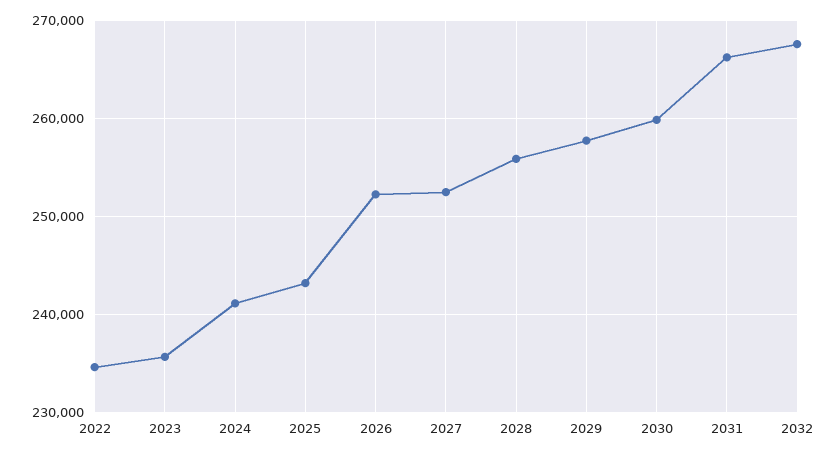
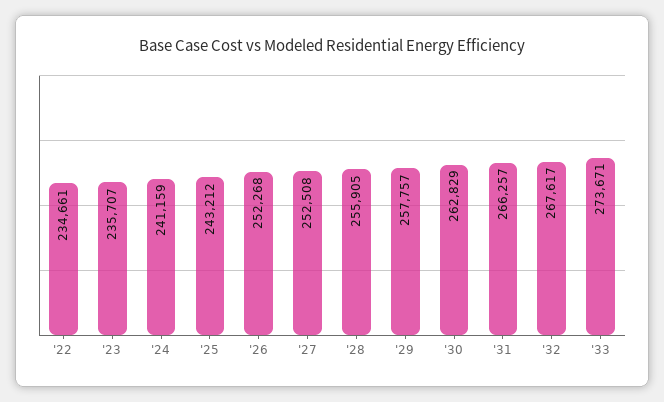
2030: 260000 -> 262829
'33: none -> 273671

